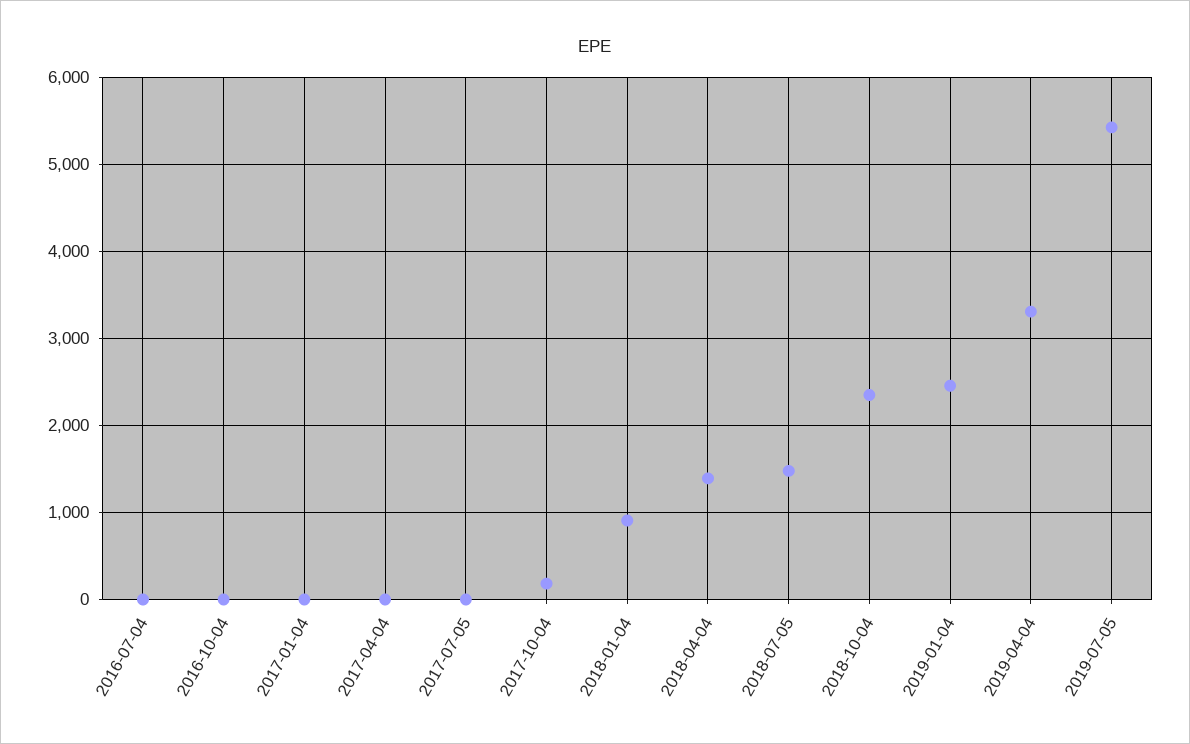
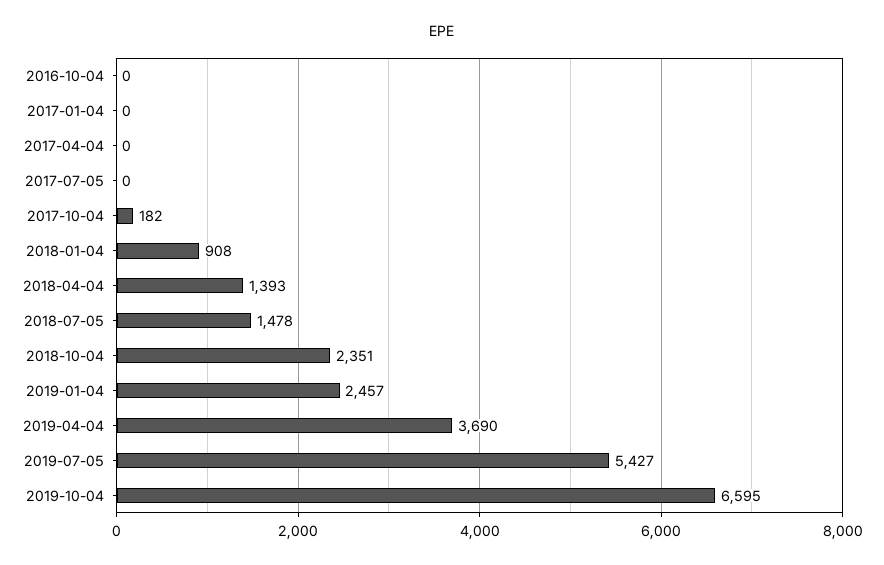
2016-07-04: 0 -> none
2019-04-04: 3300 -> 3690
2019-10-04: none -> 6595

